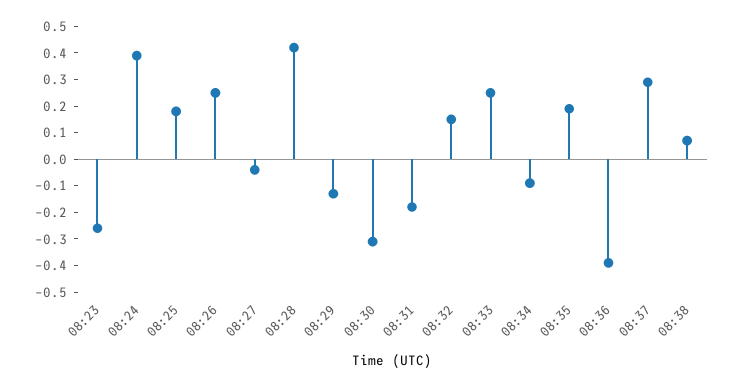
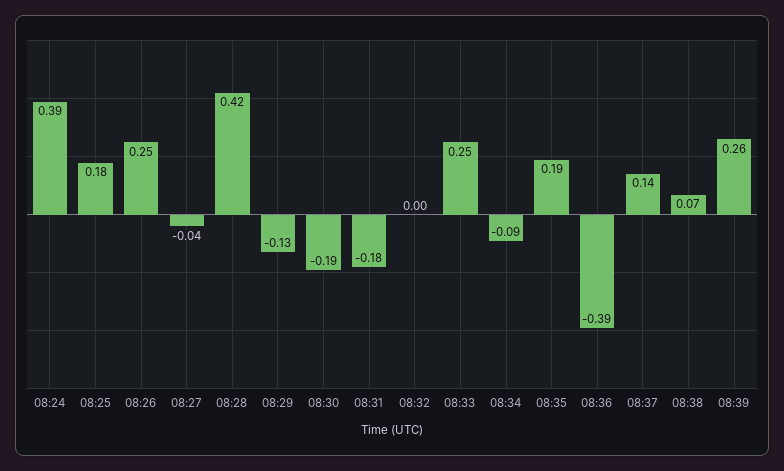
08:23: -0.25 -> none
08:30: -0.3 -> -0.19
08:32: 0.15 -> 0
08:37: 0.3 -> 0.14
08:39: none -> 0.26

